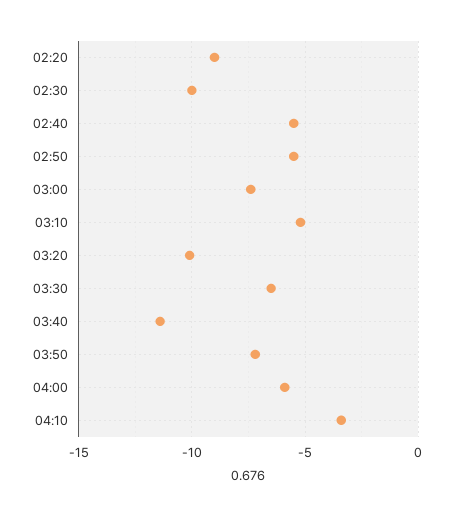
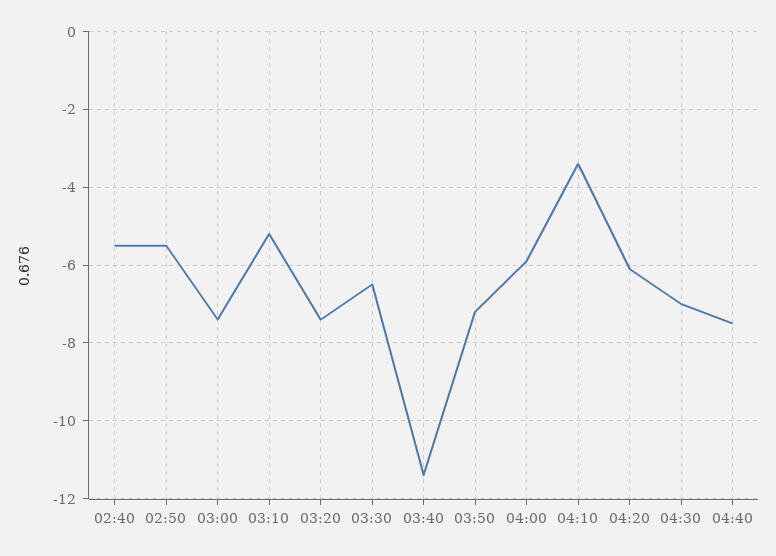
02:20: -9 -> none
02:30: -10 -> none
03:20: -10 -> -7.5
04:20: none -> -6
04:30: none -> -7
04:40: none -> -7.5

